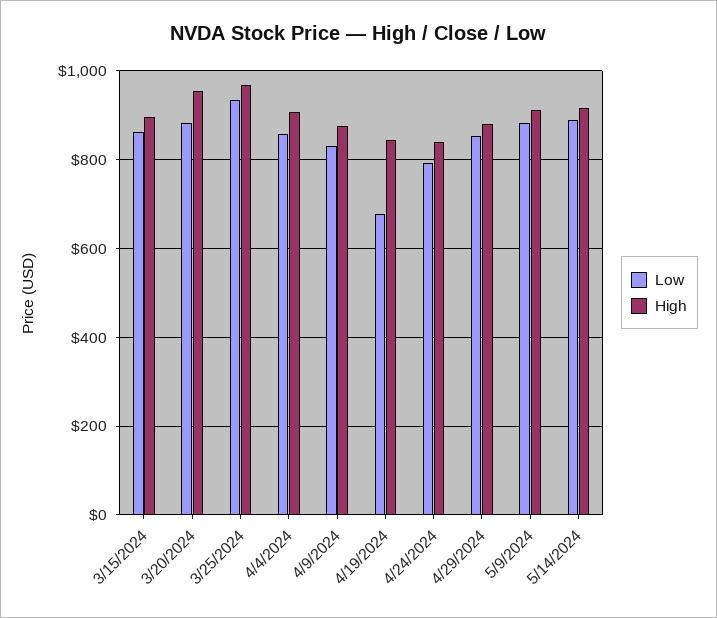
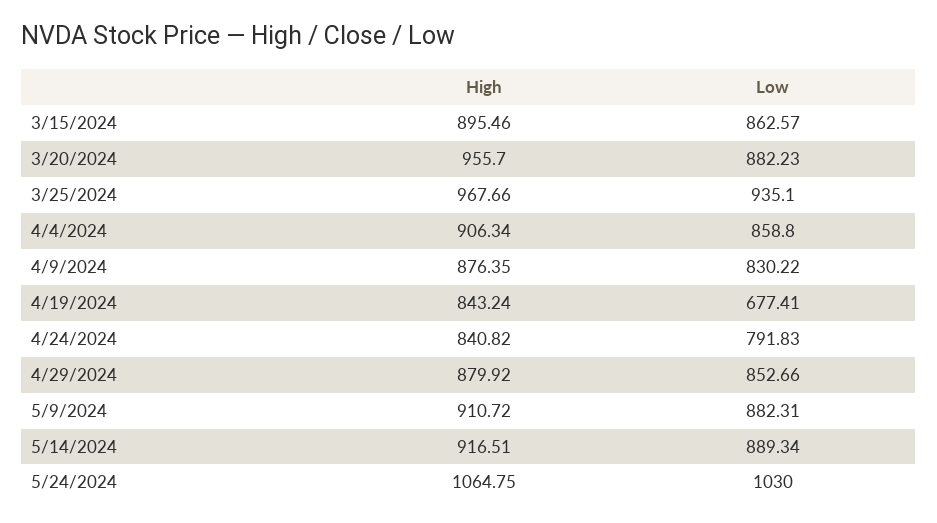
High, 5/24/2024: none -> 1064.75
Low, 5/24/2024: none -> 1030

